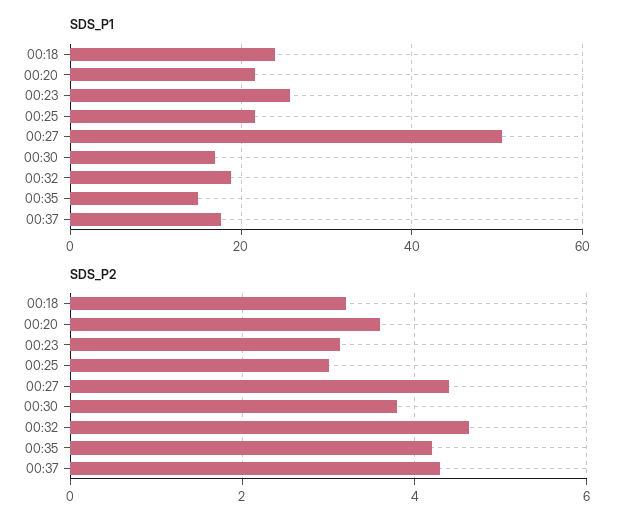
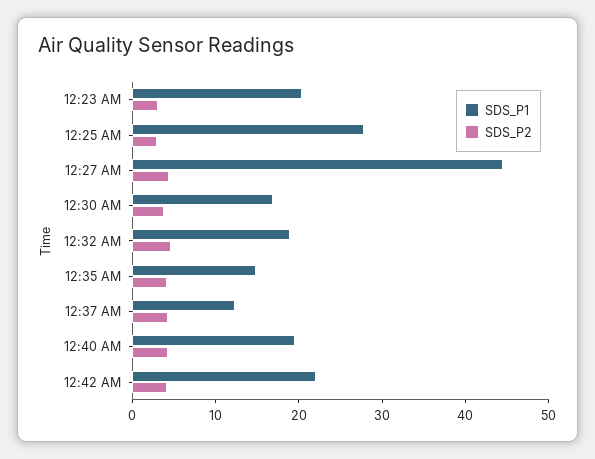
SDS_P1, 00:18: 24 -> none
SDS_P1, 00:20: 22 -> none
SDS_P1, 00:23: 26 -> 20
SDS_P1, 00:25: 22 -> 28
SDS_P1, 00:27: 50 -> 44
SDS_P1, 00:37: 18 -> 12
SDS_P2, 00:18: 3.2 -> none
SDS_P2, 00:20: 3.6 -> none
SDS_P1, 12:40 AM: none -> 20
SDS_P2, 12:40 AM: none -> 4
SDS_P1, 12:42 AM: none -> 22
SDS_P2, 12:42 AM: none -> 4

